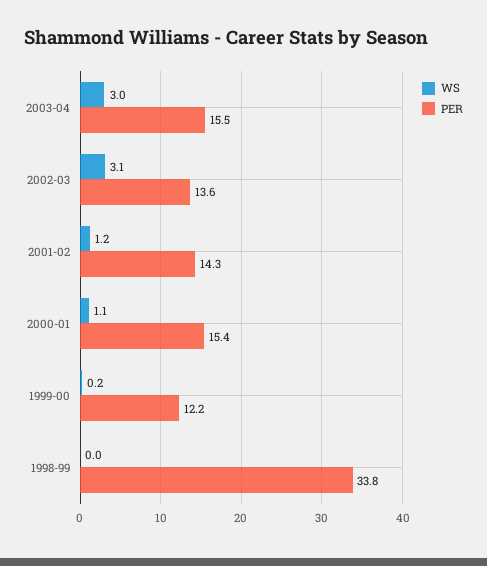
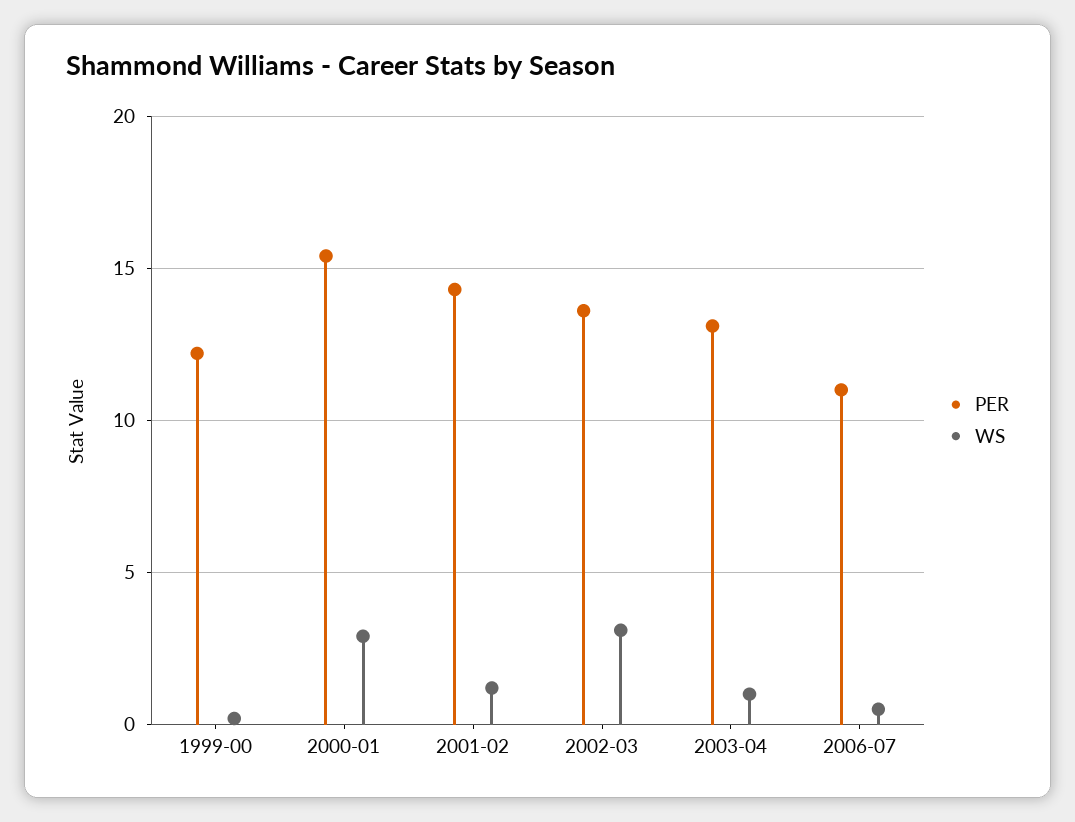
WS, 2003-04: 3 -> 1
PER, 2003-04: 15.5 -> 13
WS, 2000-01: 1.1 -> 3
WS, 1998-99: 0 -> none
PER, 1998-99: 33.8 -> none
PER, 2006-07: none -> 11
WS, 2006-07: none -> 0.5

